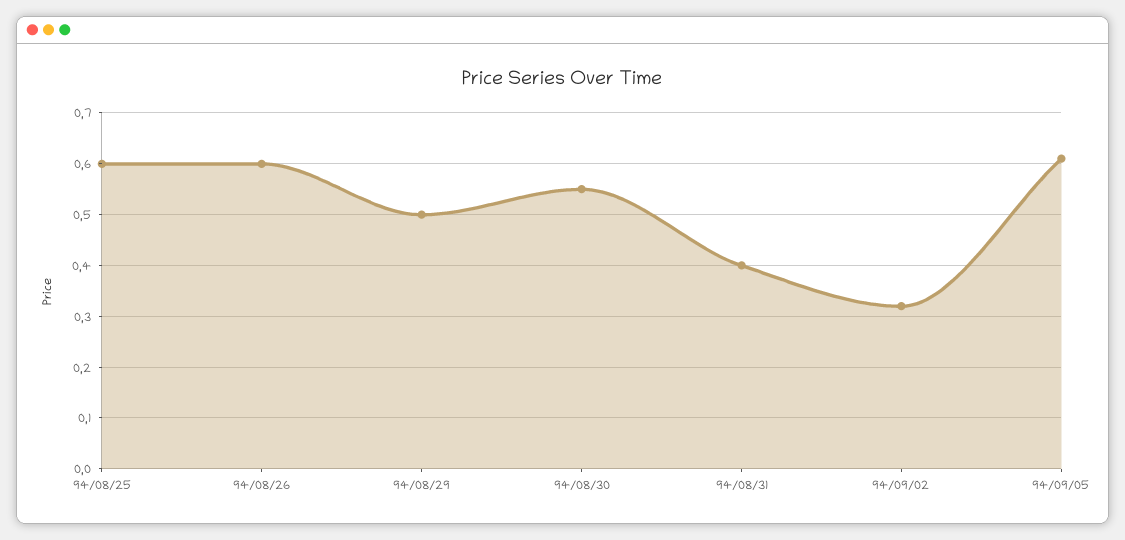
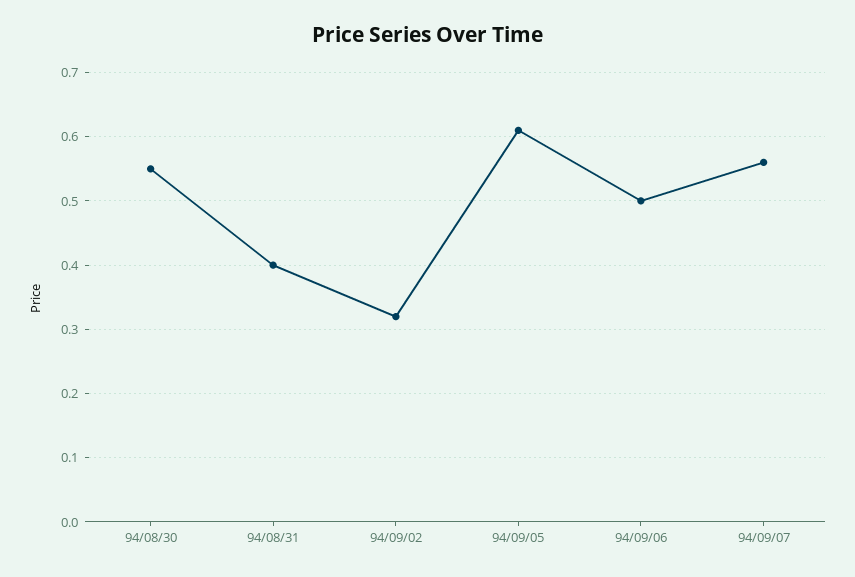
94/08/25: 0.6 -> none
94/08/26: 0.6 -> none
94/08/29: 0.5 -> none
94/09/06: none -> 0.5
94/09/07: none -> 0.56

